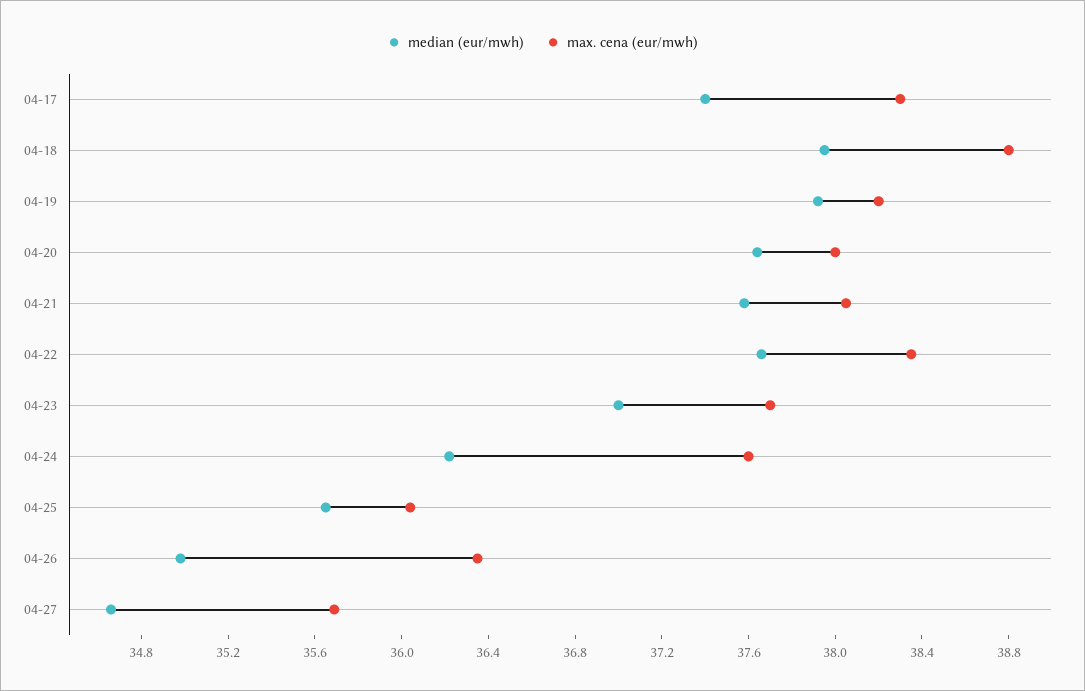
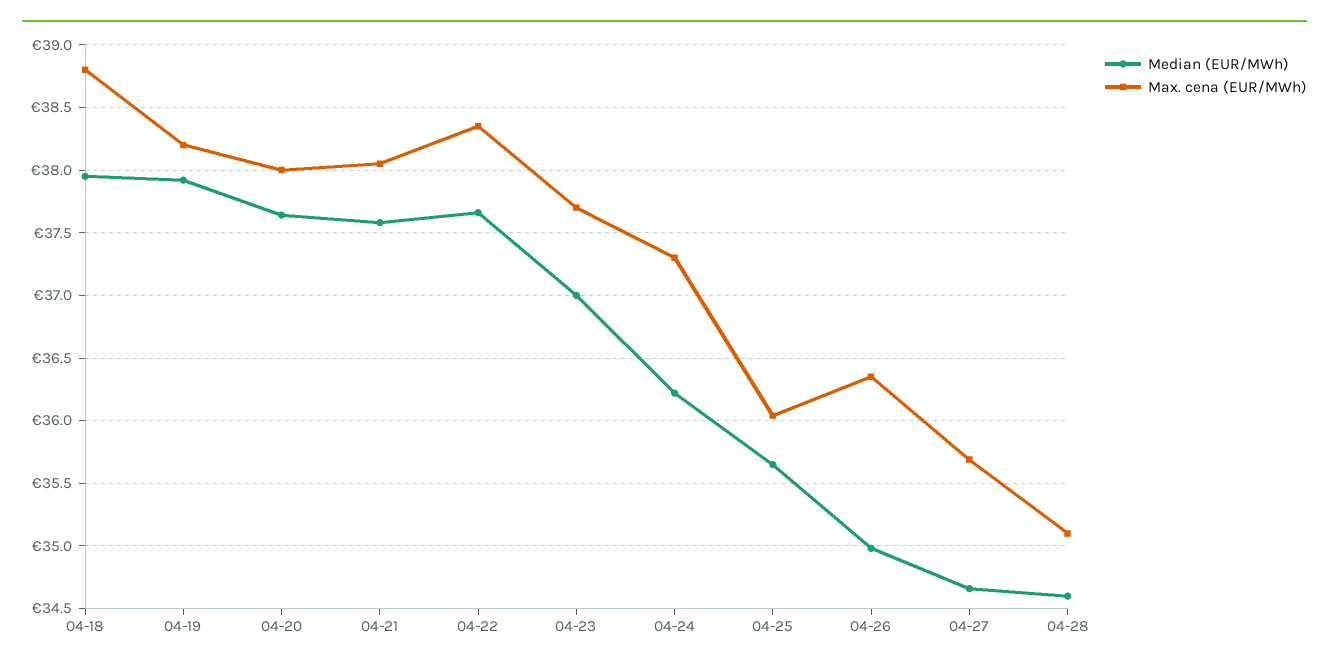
median (eur/mwh), 04-17: 37.4 -> none
max. cena (eur/mwh), 04-17: 38.3 -> none
max. cena (eur/mwh), 04-24: 37.6 -> 37.3
median (eur/mwh), 04-28: none -> 34.6
max. cena (eur/mwh), 04-28: none -> 35.1

